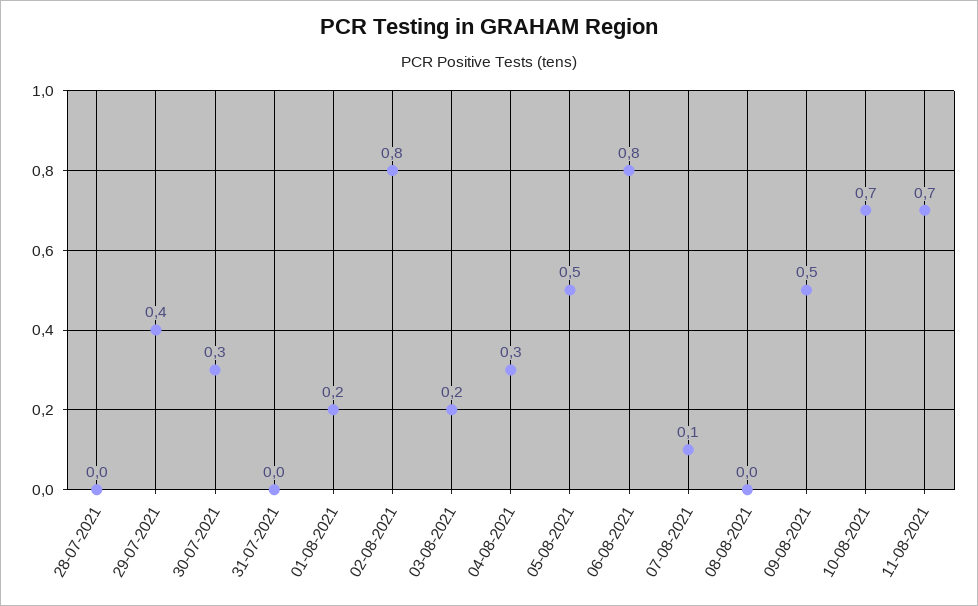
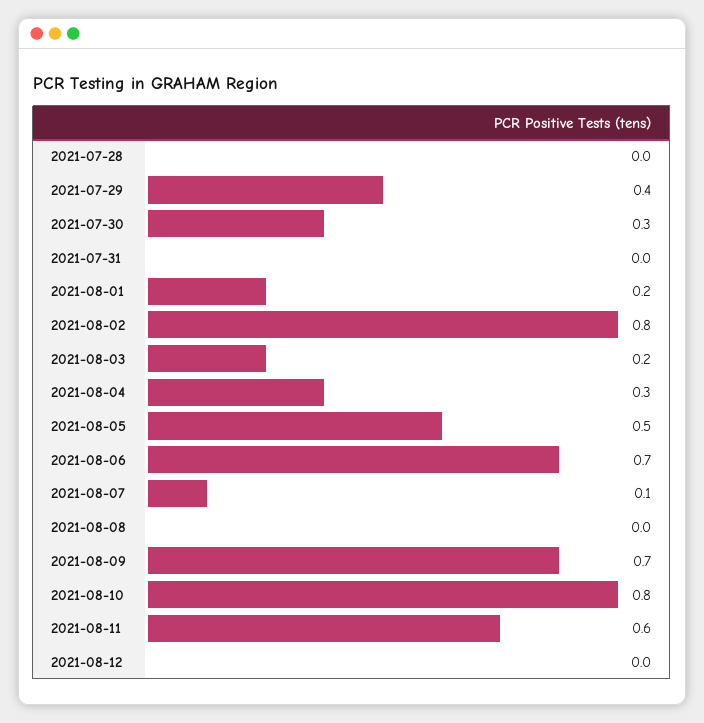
06-08-2021: 0.8 -> 0.7
09-08-2021: 0.5 -> 0.7
10-08-2021: 0.7 -> 0.8
11-08-2021: 0.7 -> 0.6
2021-08-12: none -> 0

